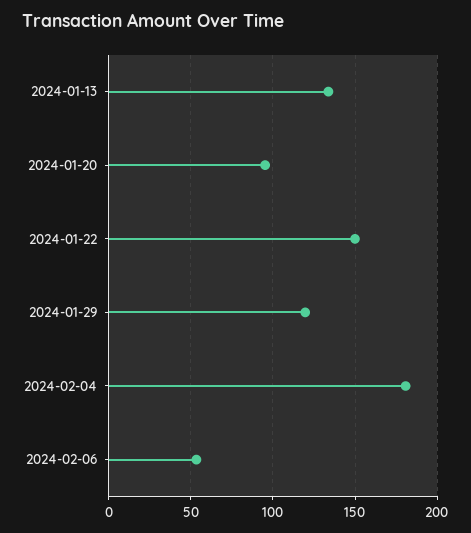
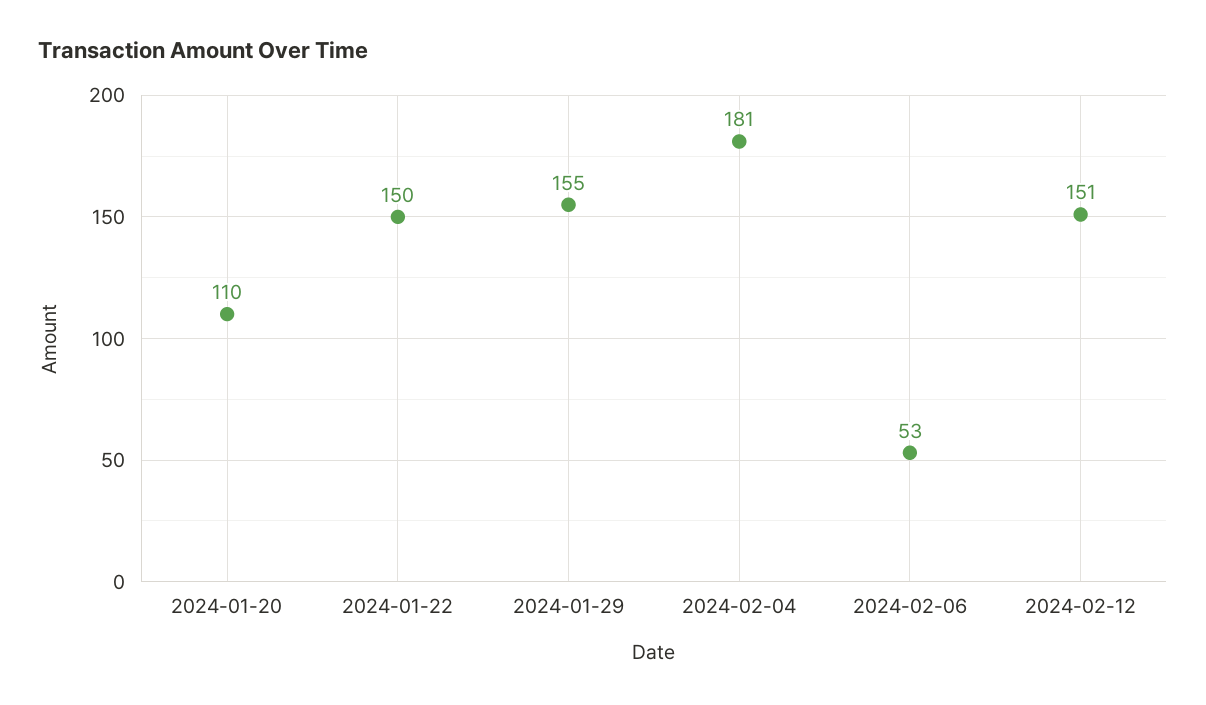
2024-01-13: 135 -> none
2024-01-20: 95 -> 110
2024-01-29: 120 -> 155
2024-02-12: none -> 151

